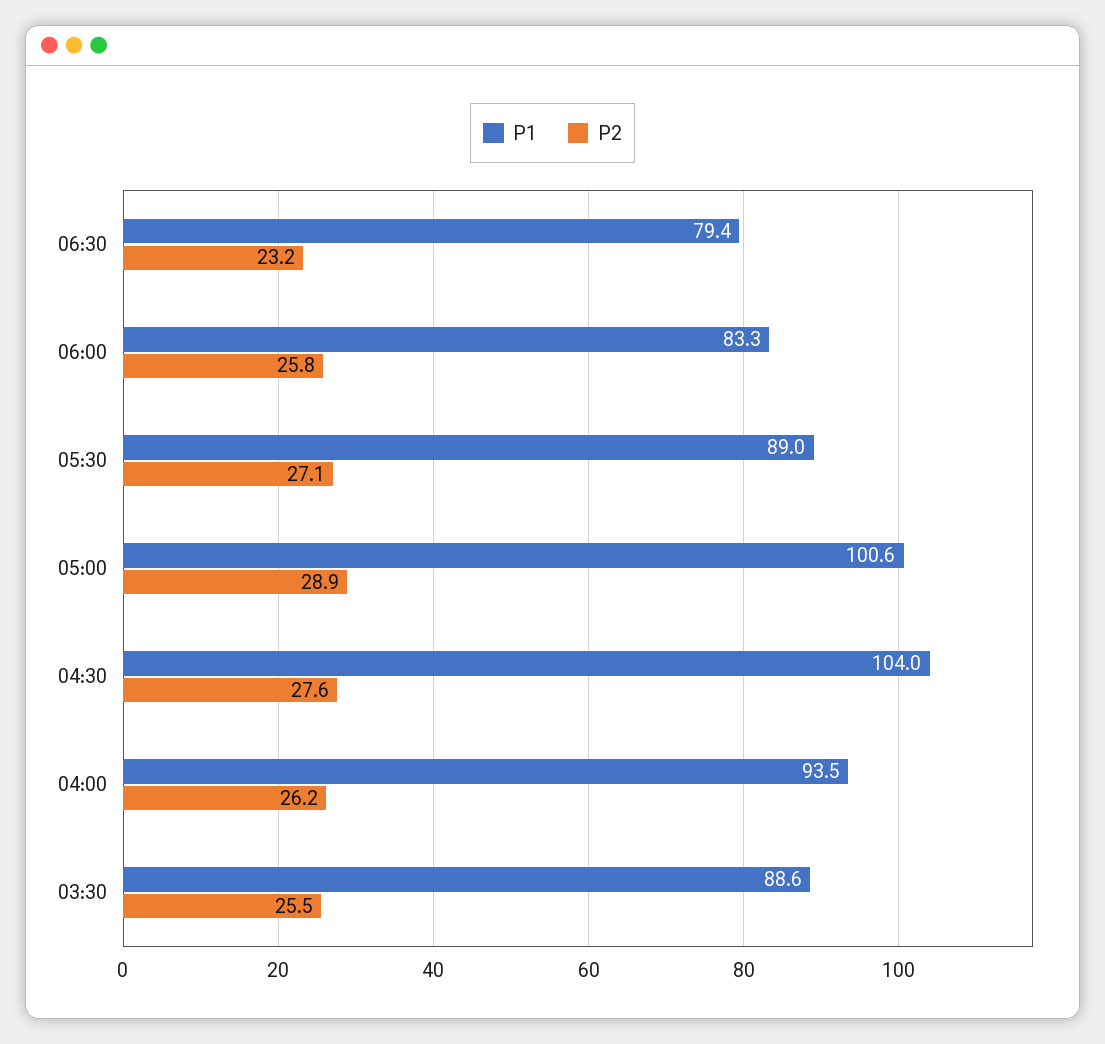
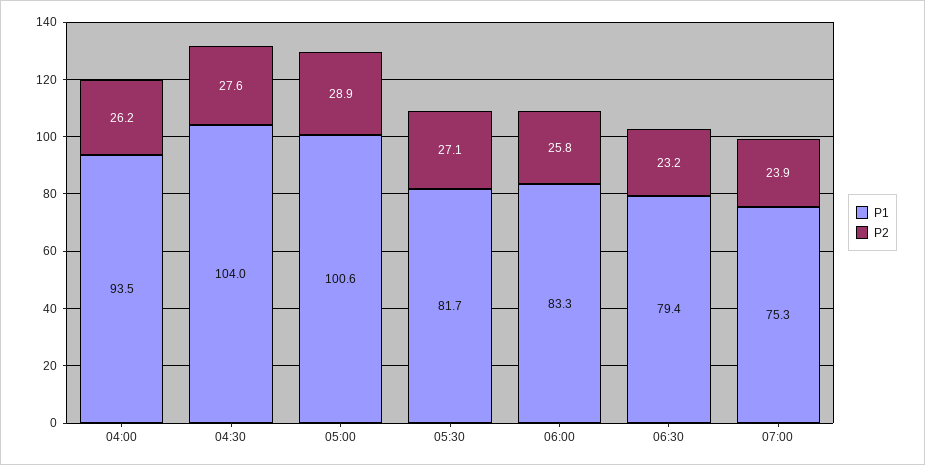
P1, 05:30: 89 -> 81.7
P1, 03:30: 88.6 -> none
P2, 03:30: 25.5 -> none
P1, 07:00: none -> 75.3
P2, 07:00: none -> 23.9

